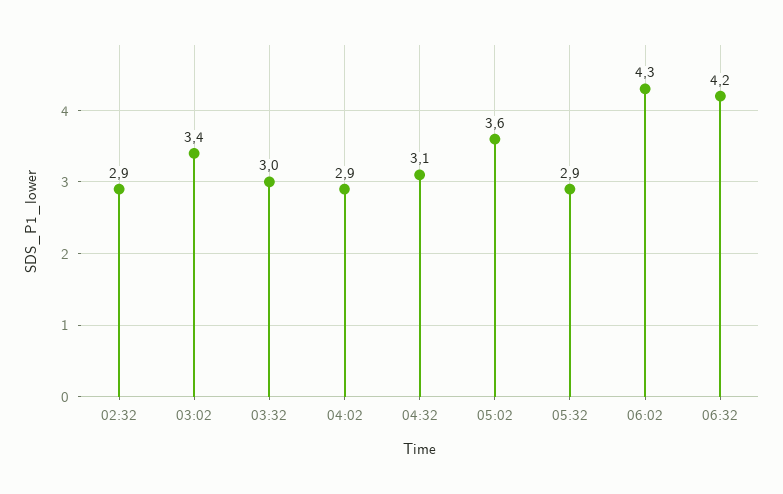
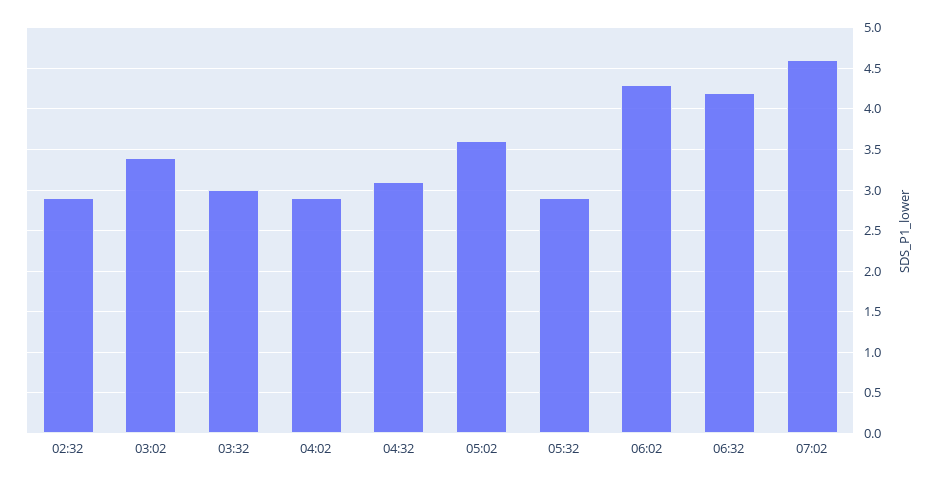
07:02: none -> 4.6

